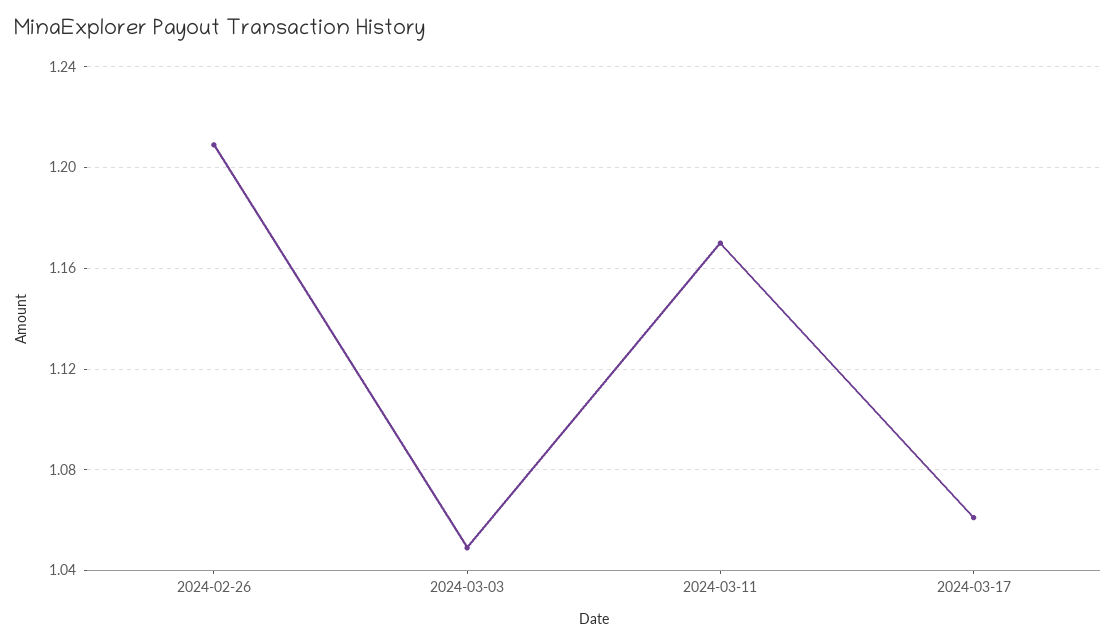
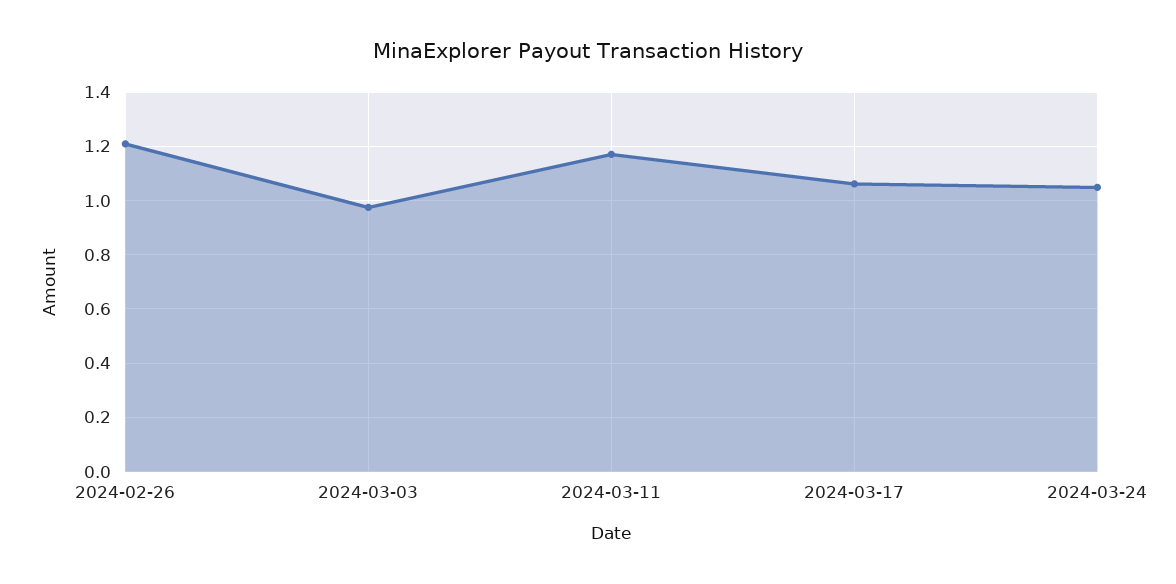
2024-03-03: 1.05 -> 0.975
2024-03-24: none -> 1.05

